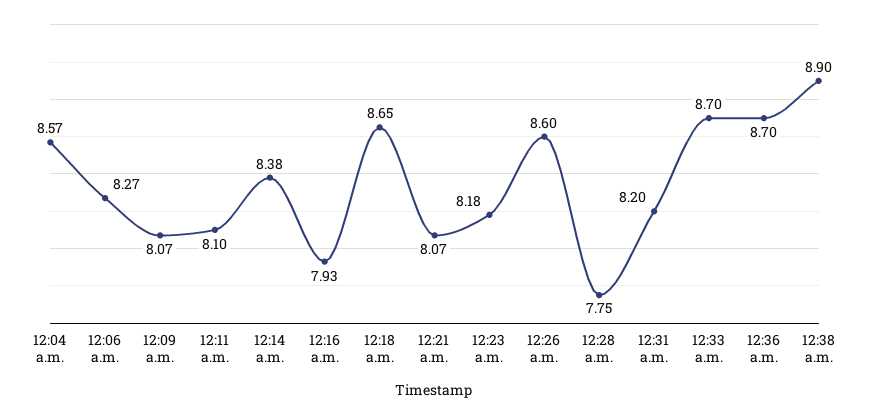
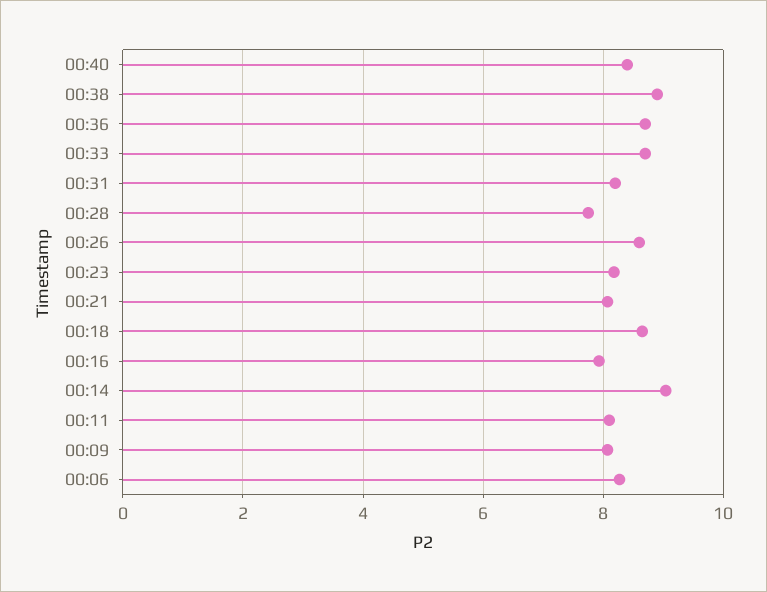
12:04 a.m.: 8.57 -> none
12:14 a.m.: 8.38 -> 9
00:40: none -> 8.4

